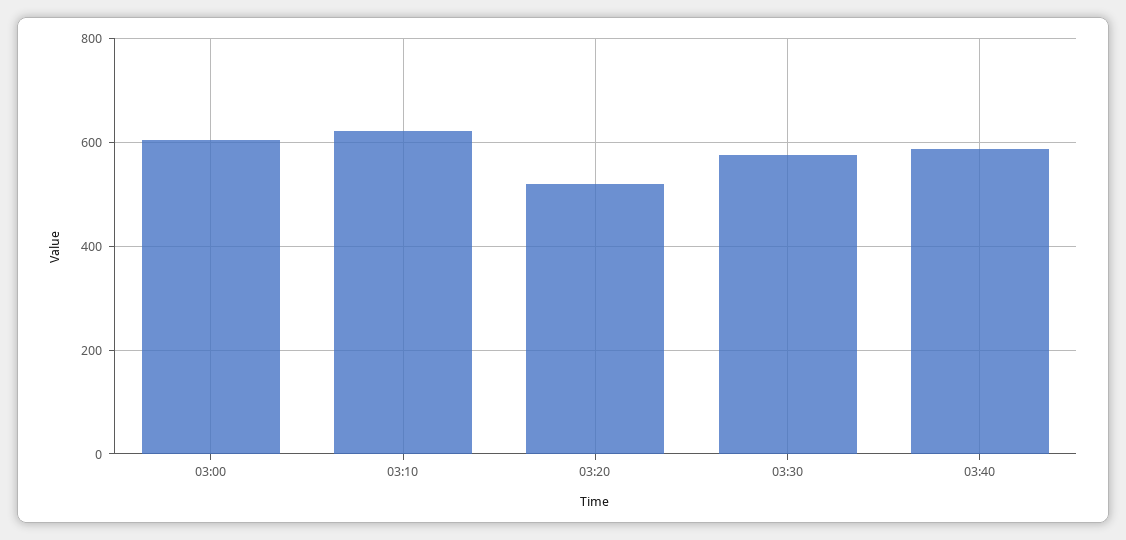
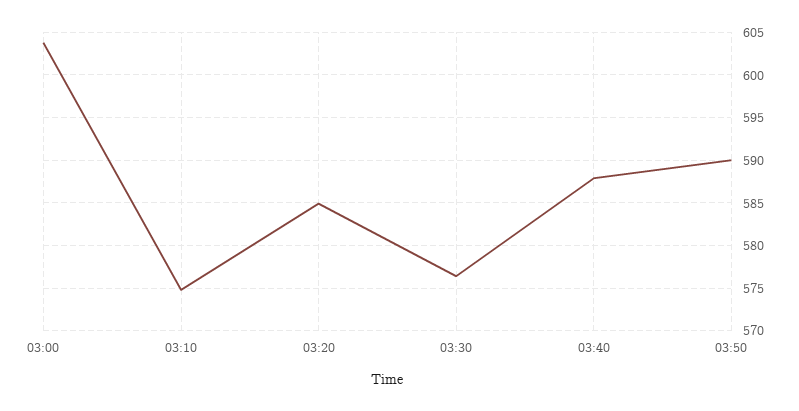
03:10: 620 -> 575
03:20: 520 -> 585
03:50: none -> 590

